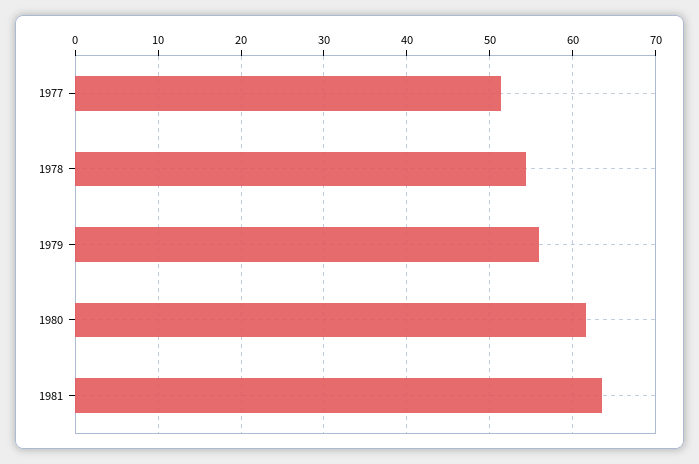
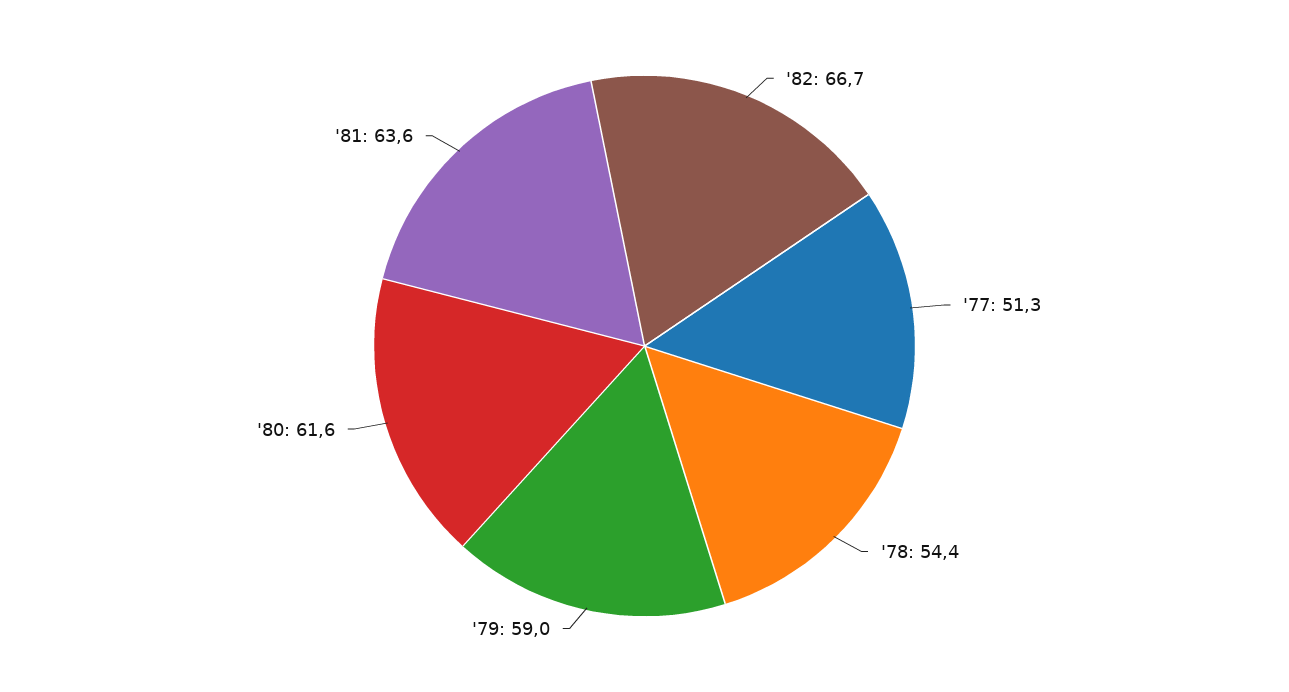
1979: 56 -> 59
'82: none -> 66.7

